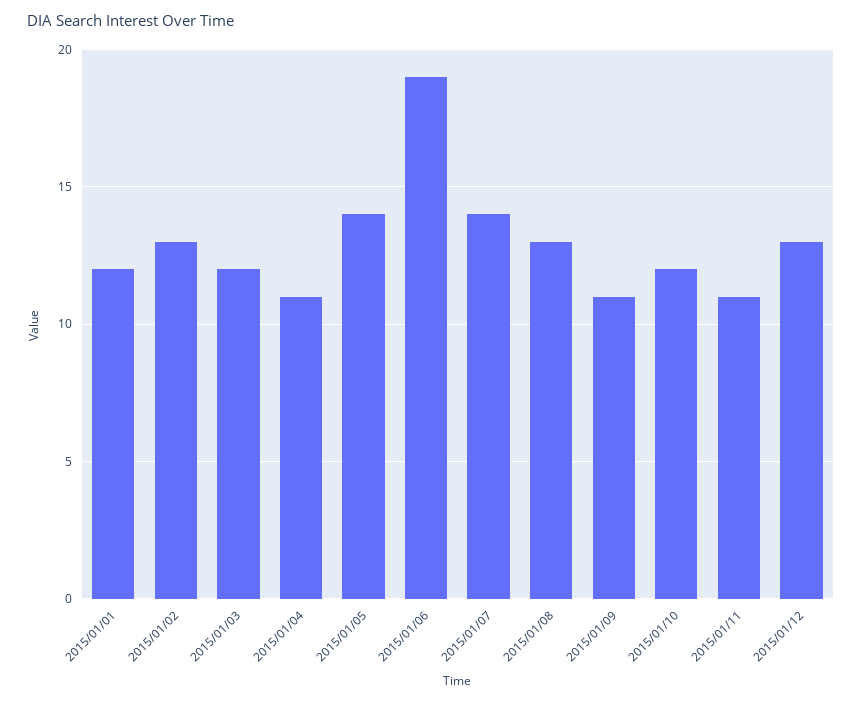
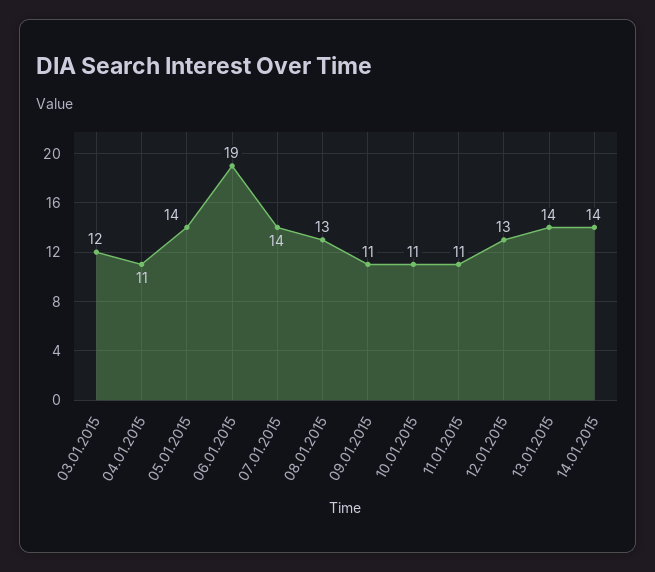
2015/01/01: 12 -> none
2015/01/02: 13 -> none
2015/01/10: 12 -> 11
13.01.2015: none -> 14
14.01.2015: none -> 14

